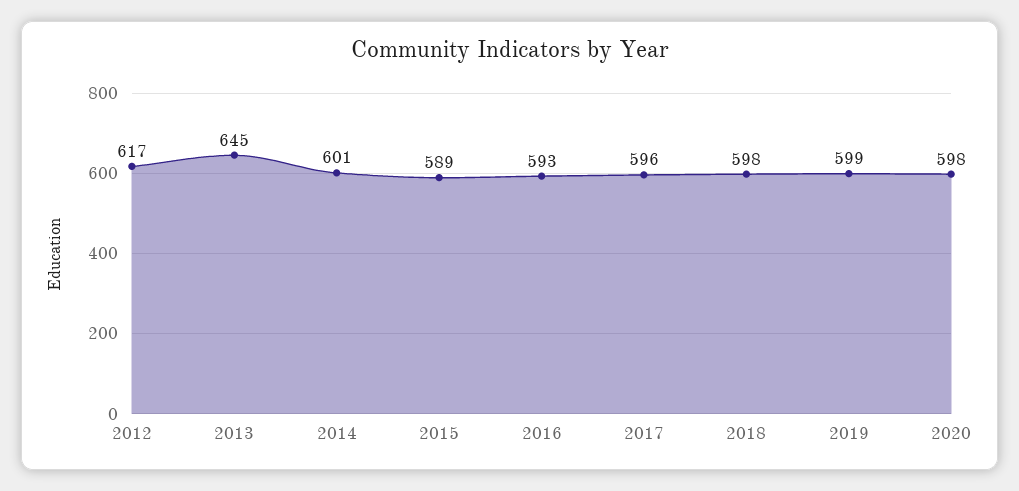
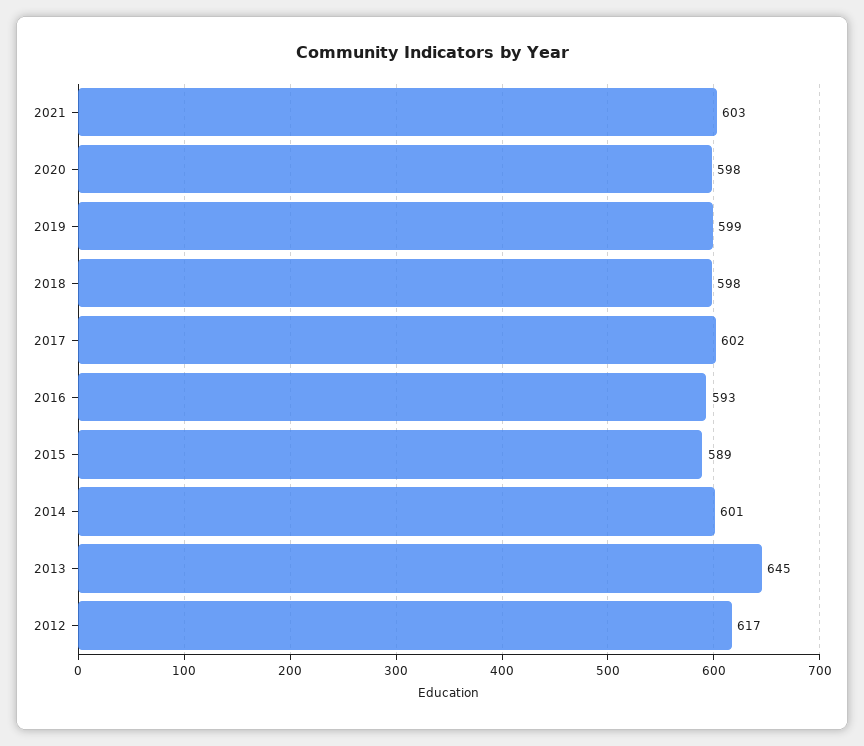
2017: 596 -> 602
2021: none -> 603

